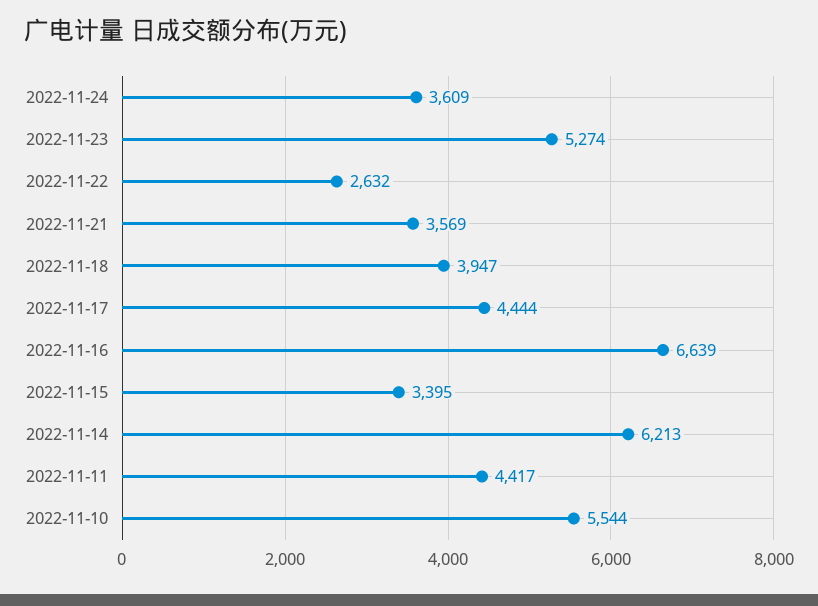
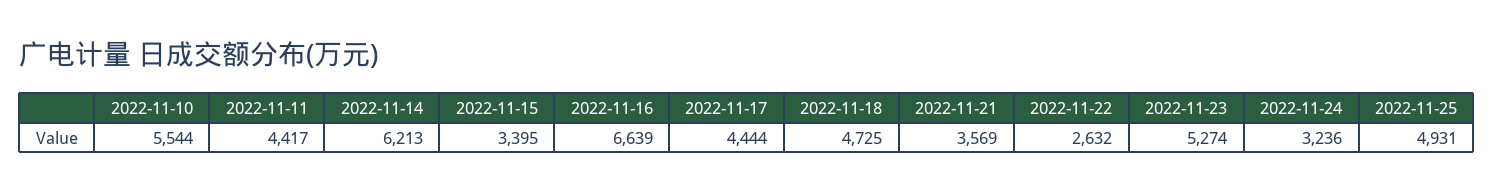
2022-11-24: 3609 -> 3236
2022-11-18: 3947 -> 4725
2022-11-25: none -> 4931

